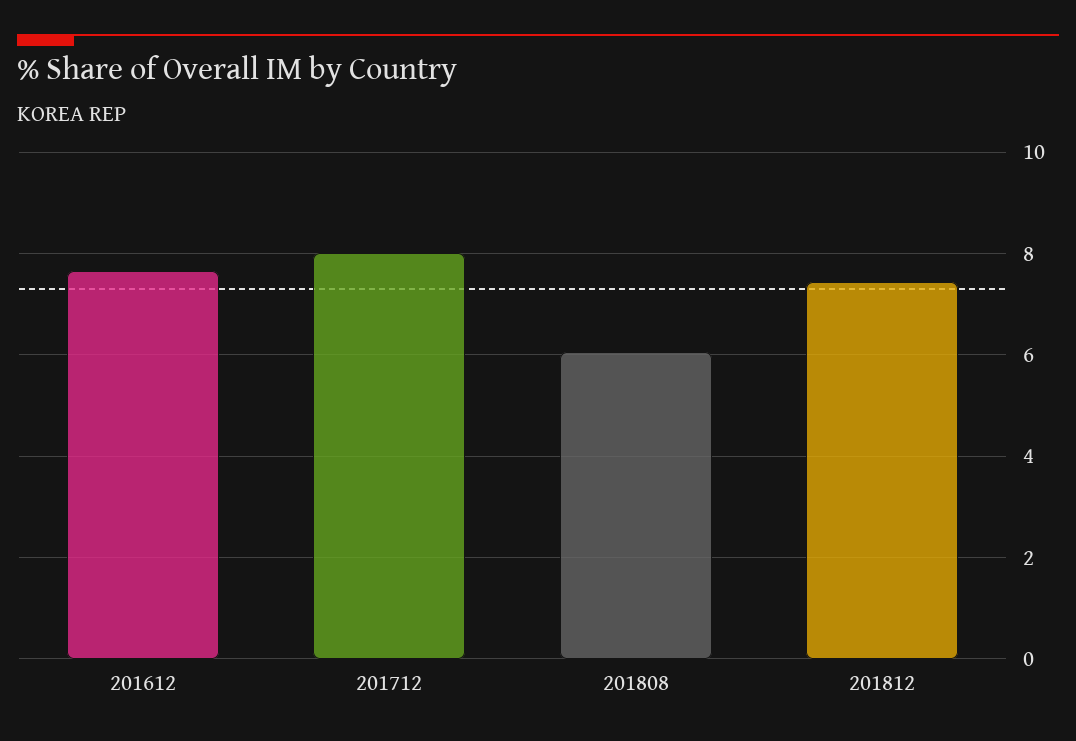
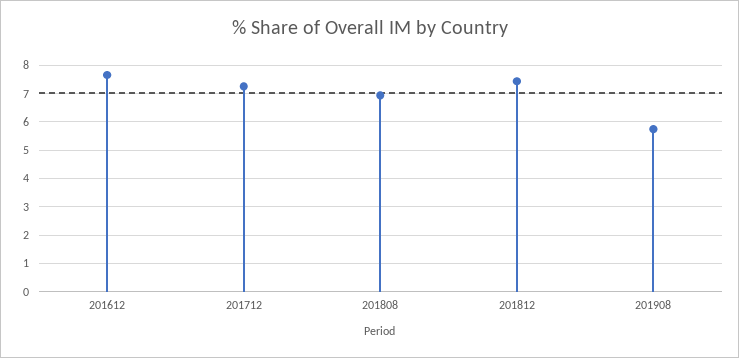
201712: 8 -> 7.25
201808: 6 -> 7
201908: none -> 5.75

